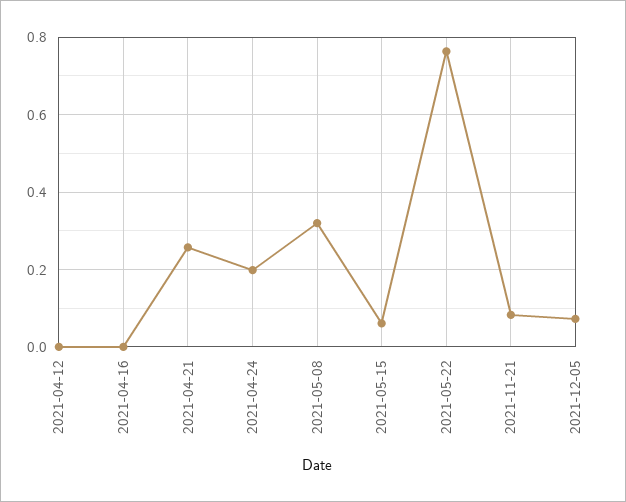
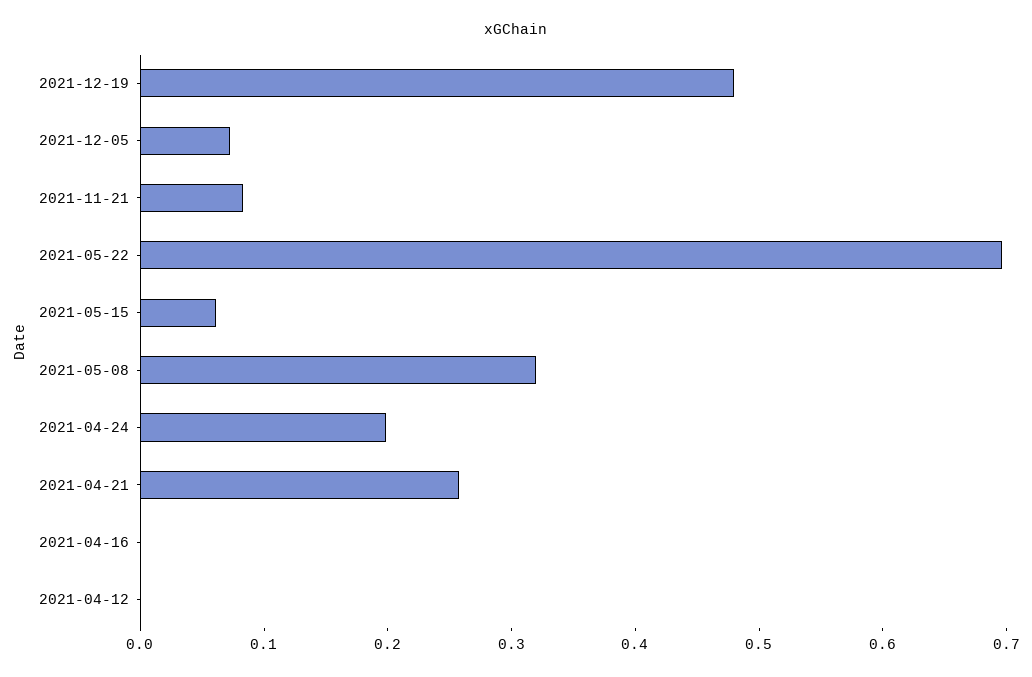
2021-05-22: 0.76 -> 0.7
2021-12-19: none -> 0.48

